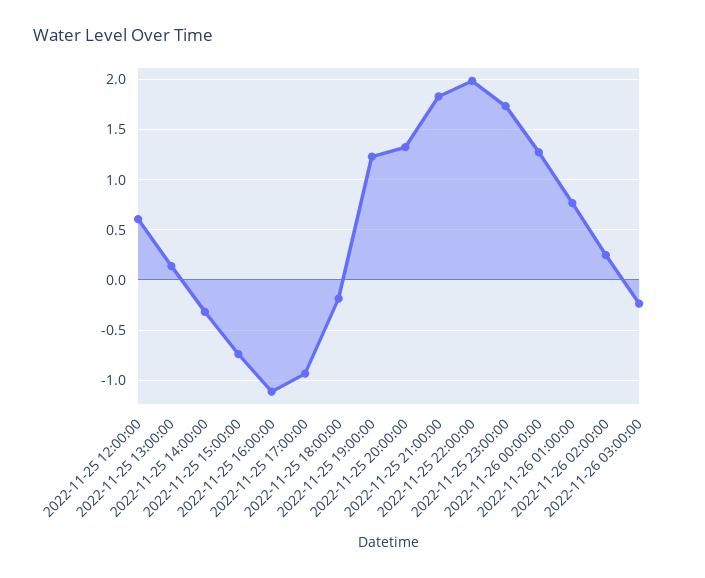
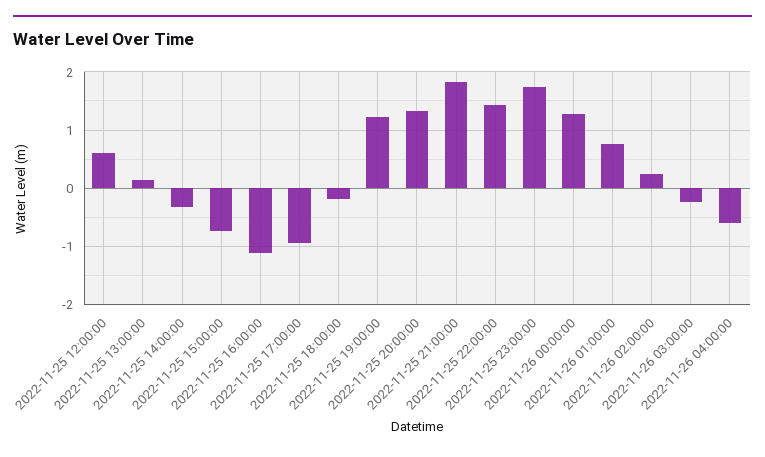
2022-11-25 22:00:00: 2 -> 1.4
2022-11-26 04:00:00: none -> -0.6

